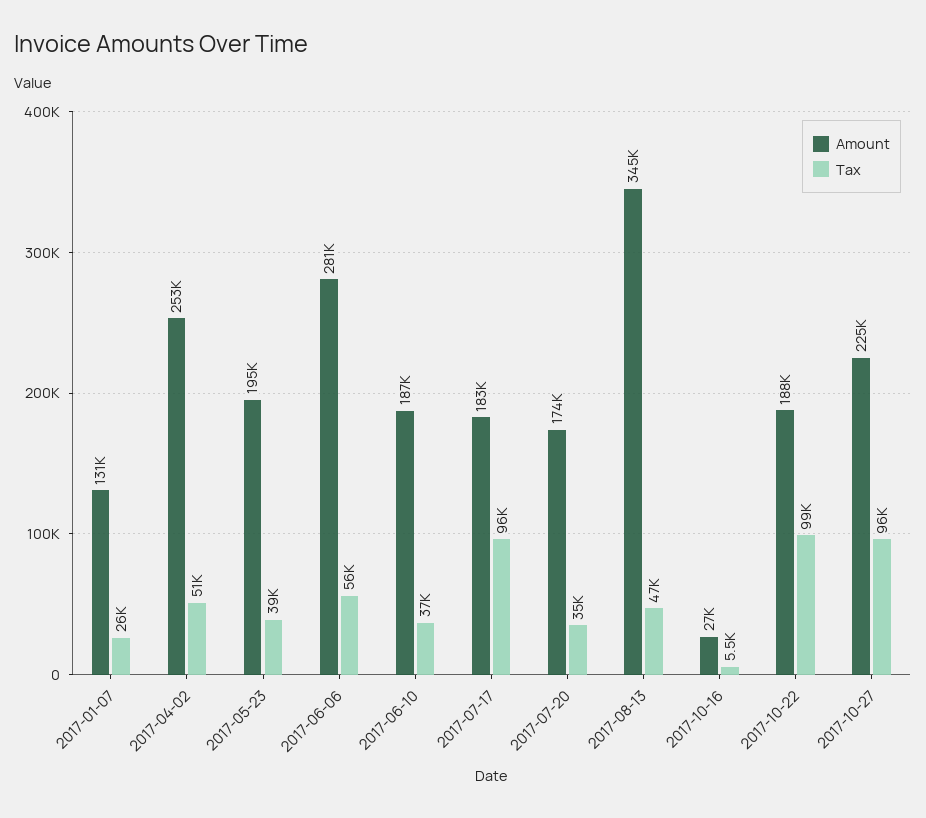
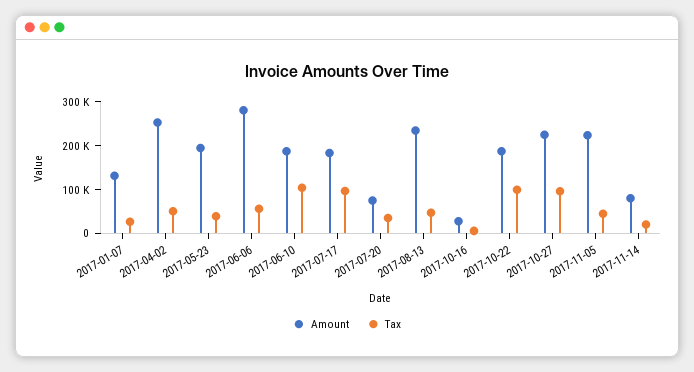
Tax, 2017-06-10: 37000 -> 100000
Amount, 2017-07-20: 174000 -> 80000
Amount, 2017-08-13: 345000 -> 240000
Amount, 2017-11-05: none -> 220000
Tax, 2017-11-05: none -> 40000
Amount, 2017-11-14: none -> 80000
Tax, 2017-11-14: none -> 20000

